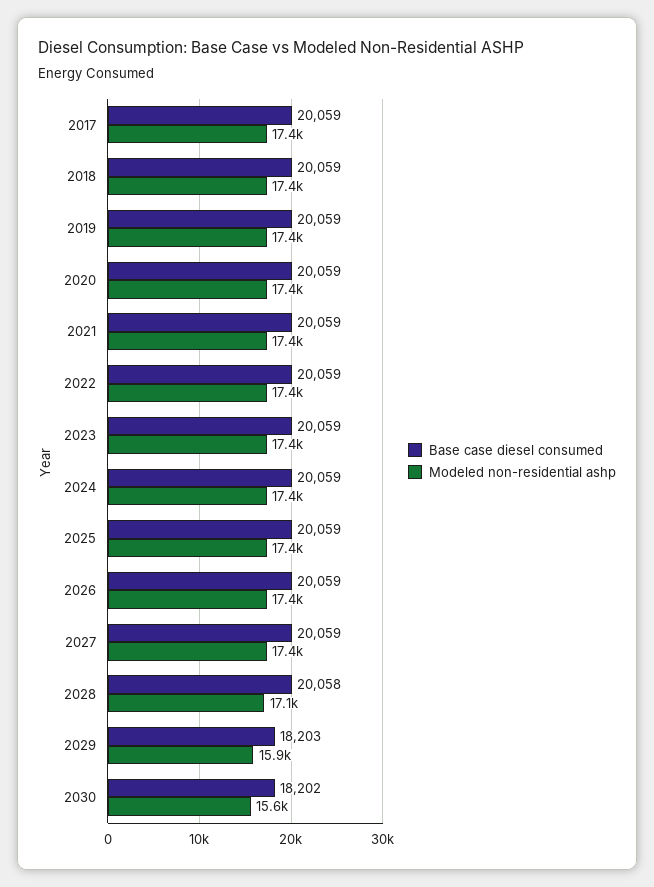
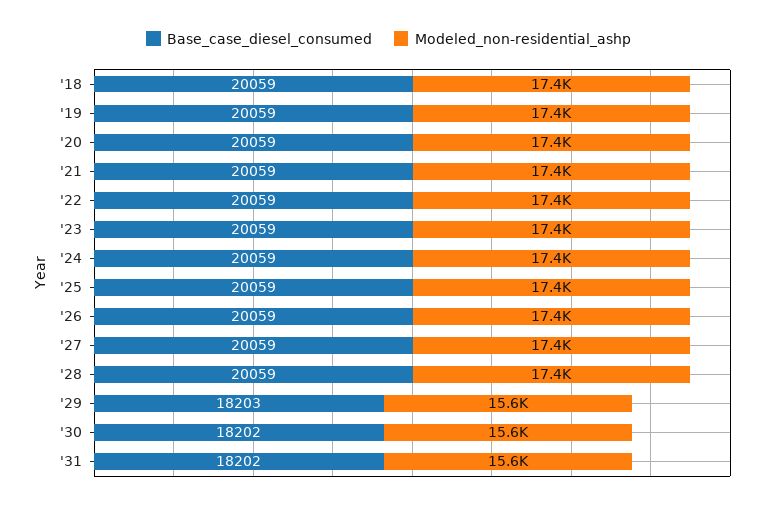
Base case diesel consumed, 2017: 20059 -> none
Modeled non-residential ashp, 2017: 17400 -> none
Base case diesel consumed, 2028: 20058 -> 20059
Modeled non-residential ashp, 2028: 17100 -> 17400
Modeled non-residential ashp, 2029: 15900 -> 15600
Base case diesel consumed, '31: none -> 18202
Modeled non-residential ashp, '31: none -> 15600

